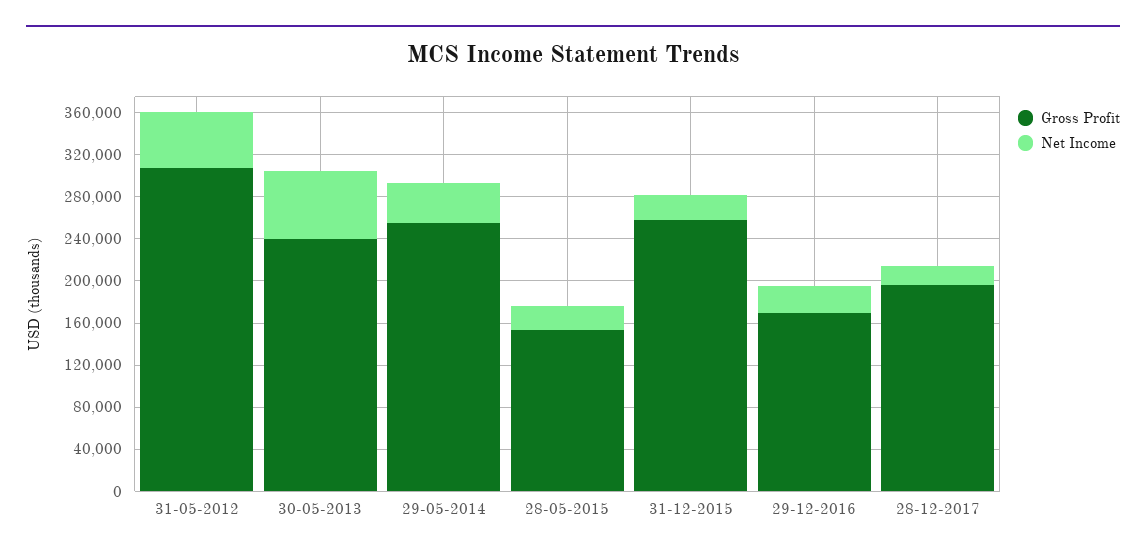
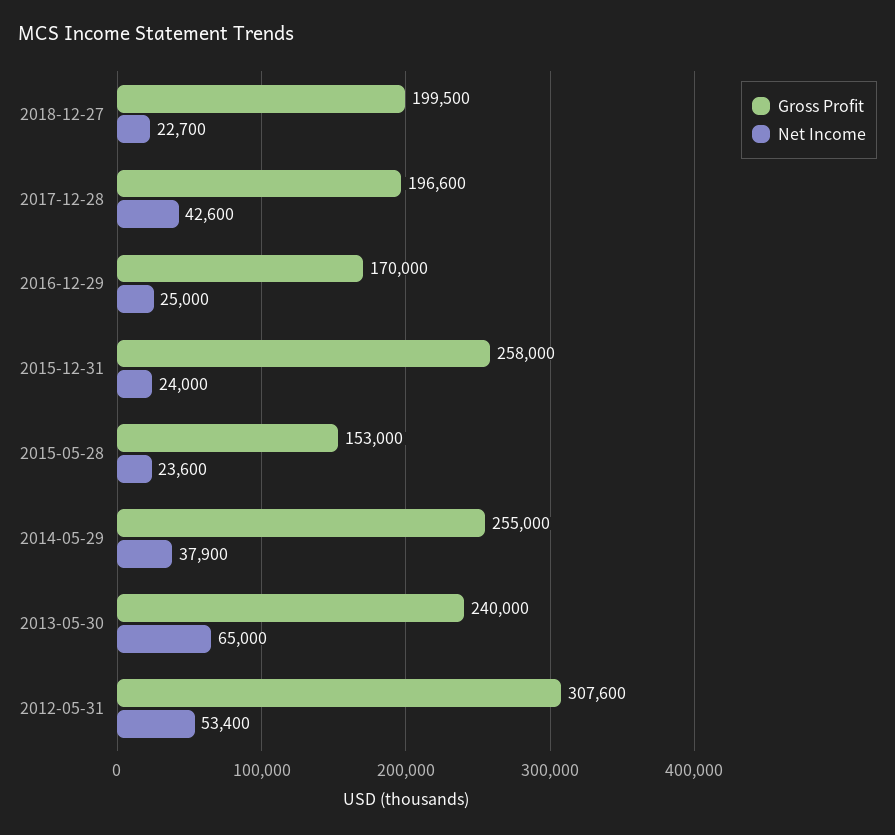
Net Income, 28-12-2017: 20000 -> 42600
Gross Profit, 2018-12-27: none -> 199500
Net Income, 2018-12-27: none -> 22700

